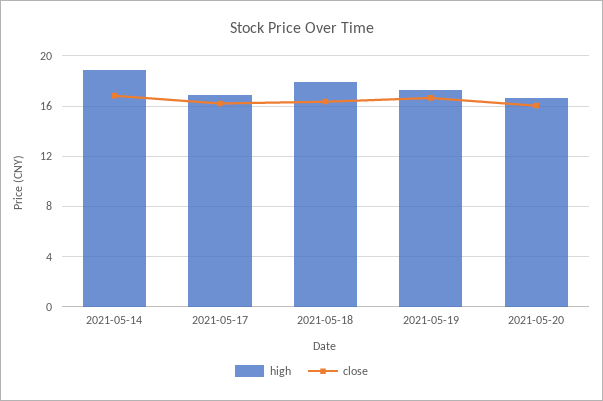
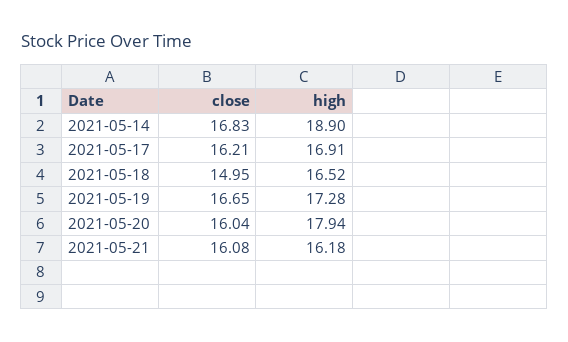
high, 2021-05-18: 18 -> 16.52
close, 2021-05-18: 16.5 -> 14.95
high, 2021-05-20: 16.5 -> 17.94
close, 2021-05-21: none -> 16.08
high, 2021-05-21: none -> 16.18

